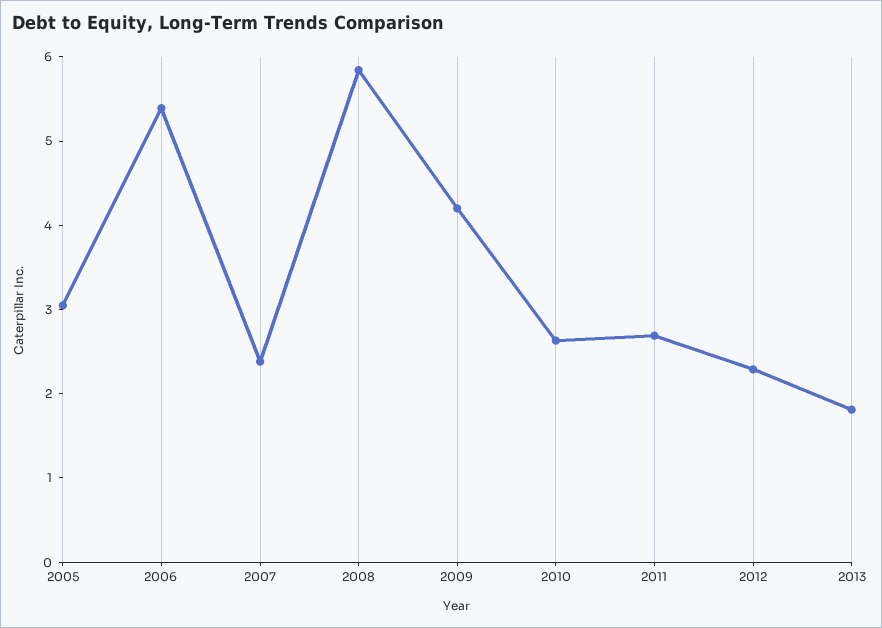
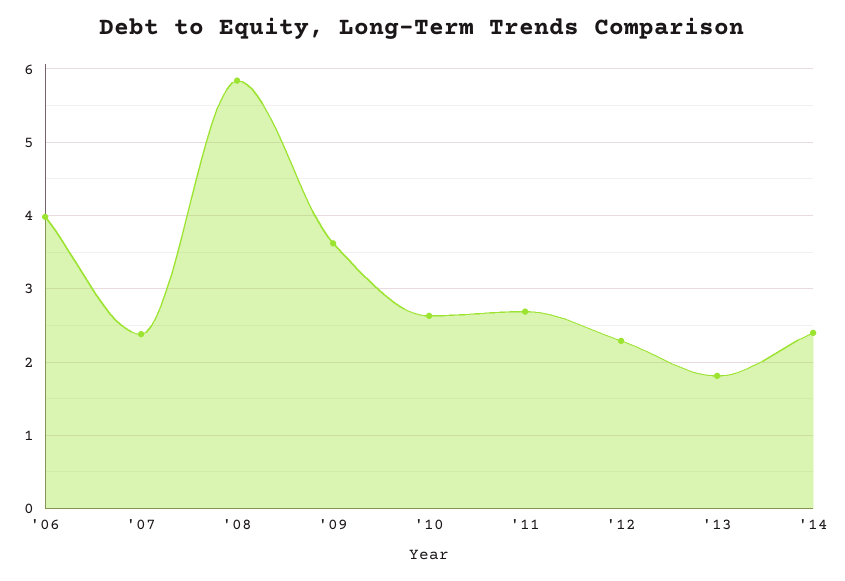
2005: 3 -> none
2006: 5.4 -> 4
2009: 4.2 -> 3.6
'14: none -> 2.4

